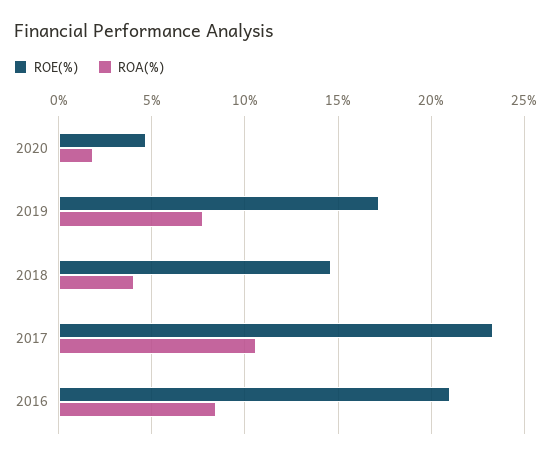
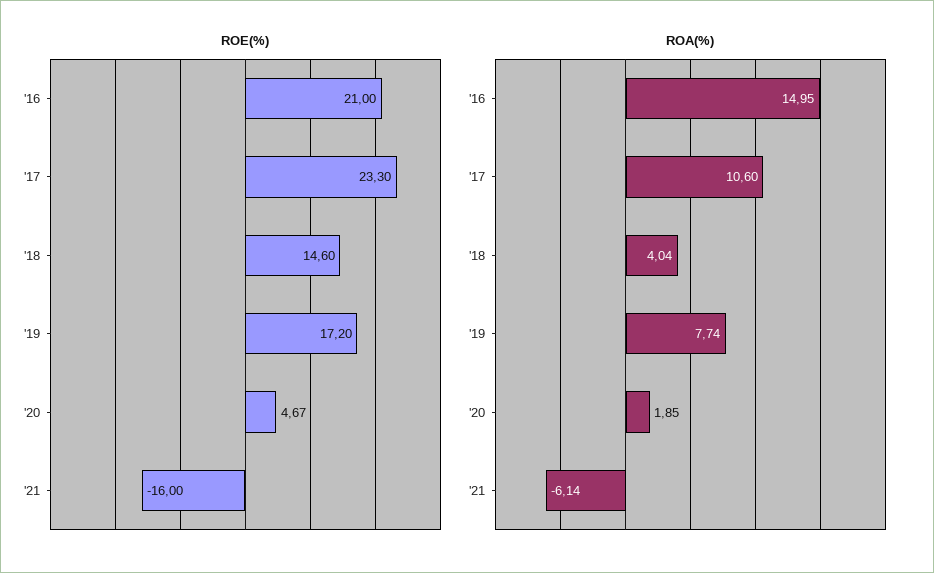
ROA(%), 2016: 8.5 -> 14.95
ROE(%), '21: none -> -16
ROA(%), '21: none -> -6.14

